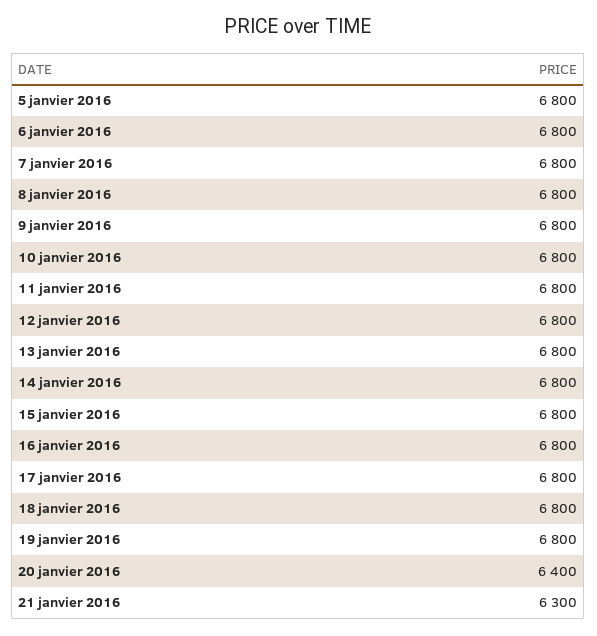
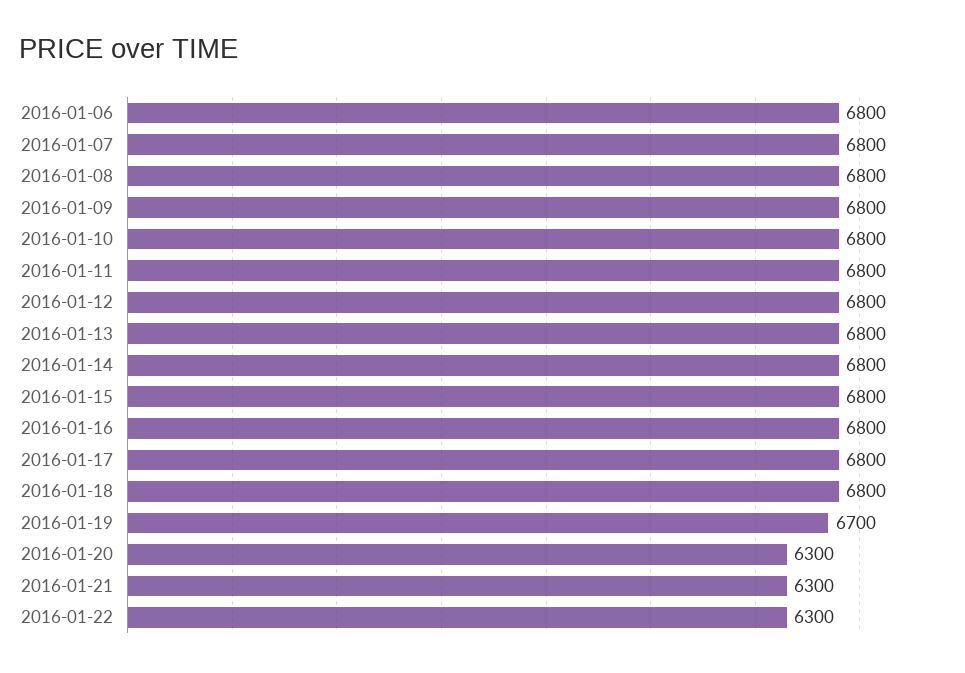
5 janvier 2016: 6800 -> none
19 janvier 2016: 6800 -> 6700
20 janvier 2016: 6400 -> 6300
2016-01-22: none -> 6300

